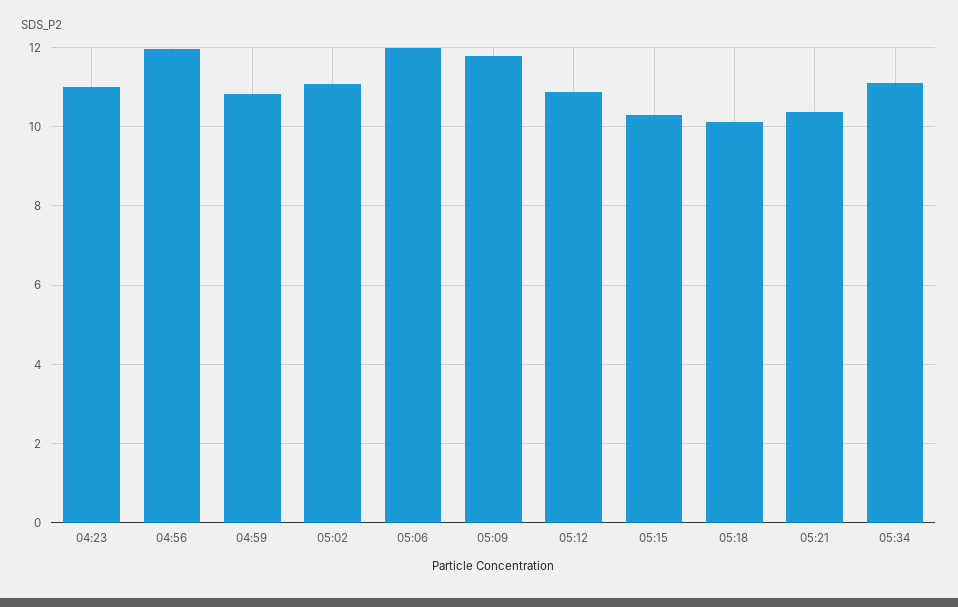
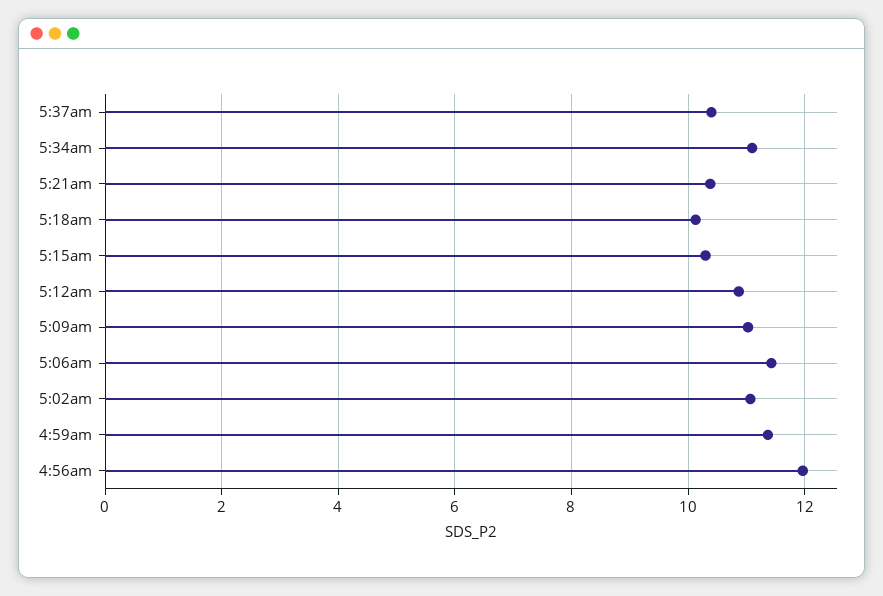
04:23: 11 -> none
04:59: 10.8 -> 11.4
05:06: 12 -> 11.4
05:09: 11.8 -> 11
5:37am: none -> 10.4

